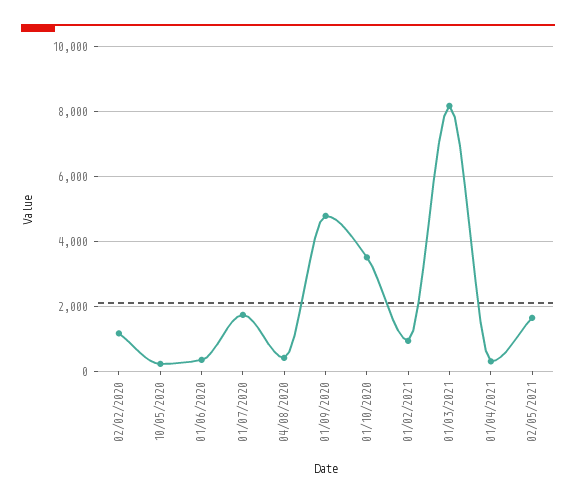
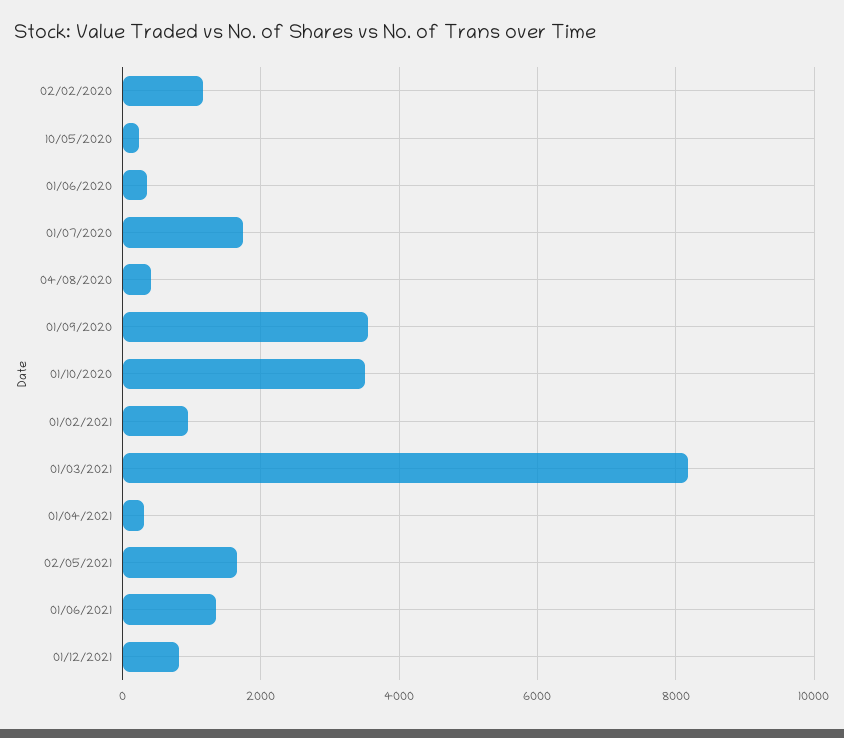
01/09/2020: 4800 -> 3600
01/06/2021: none -> 1400
01/12/2021: none -> 800

